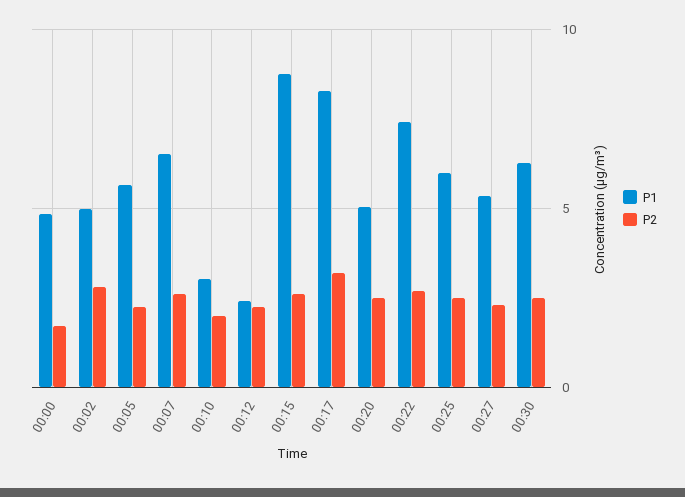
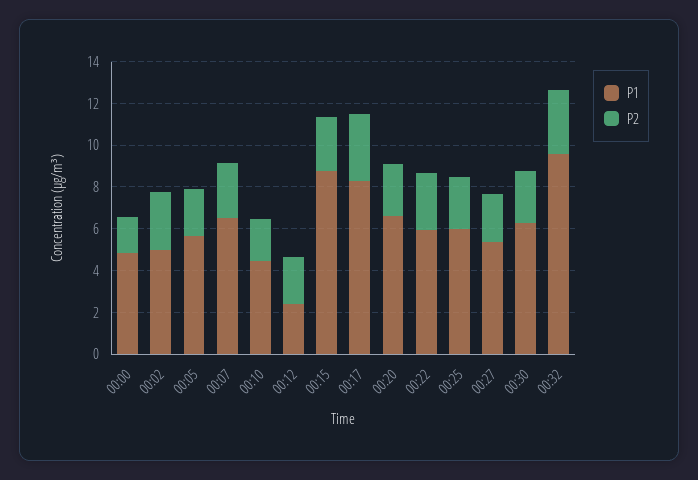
P1, 00:10: 3 -> 4.5
P1, 00:20: 5 -> 6.5
P1, 00:22: 7.5 -> 6
P1, 00:32: none -> 9.5
P2, 00:32: none -> 3

